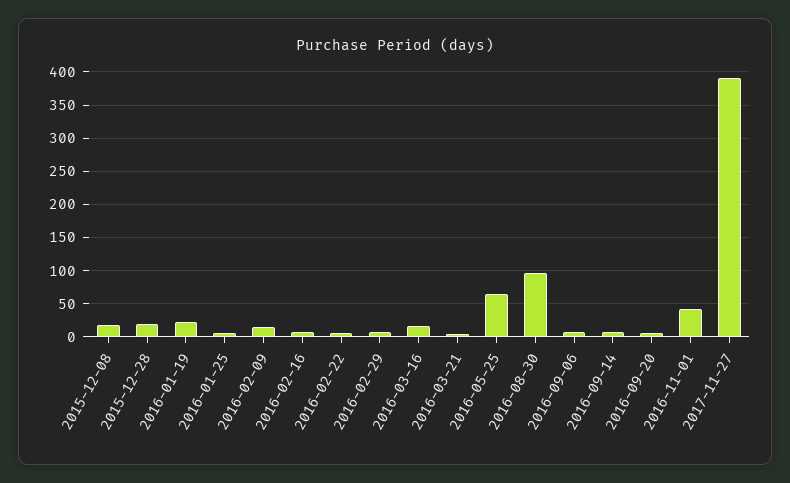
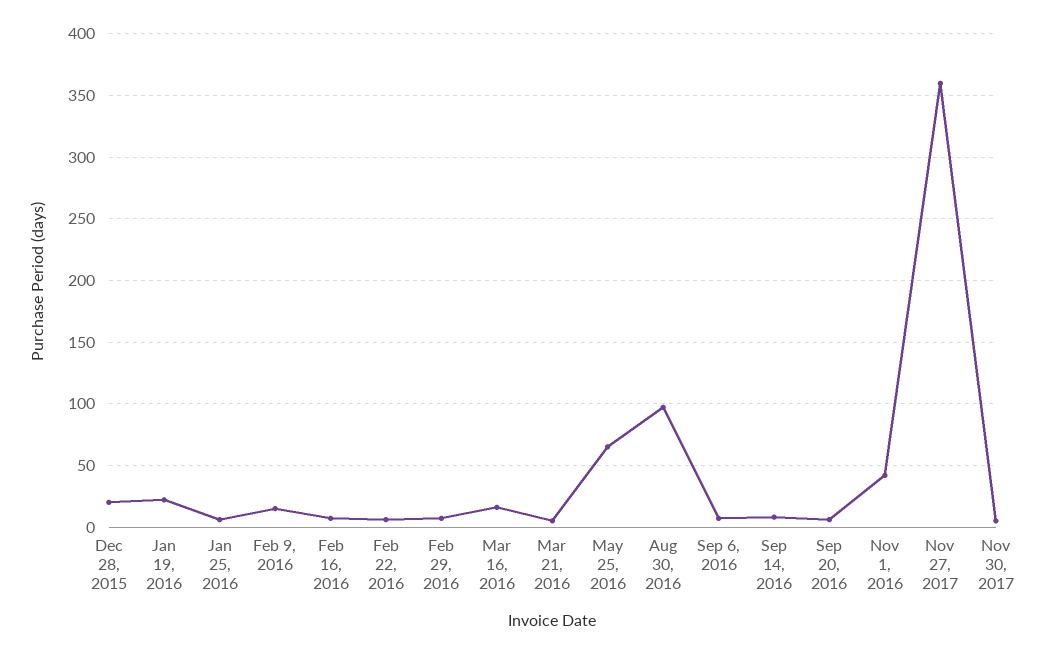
2015-12-08: 20 -> none
2017-11-27: 390 -> 360
Nov 30, 2017: none -> 5

